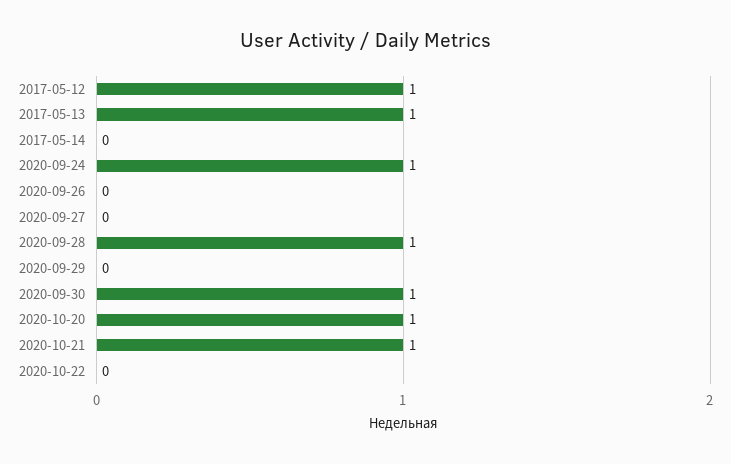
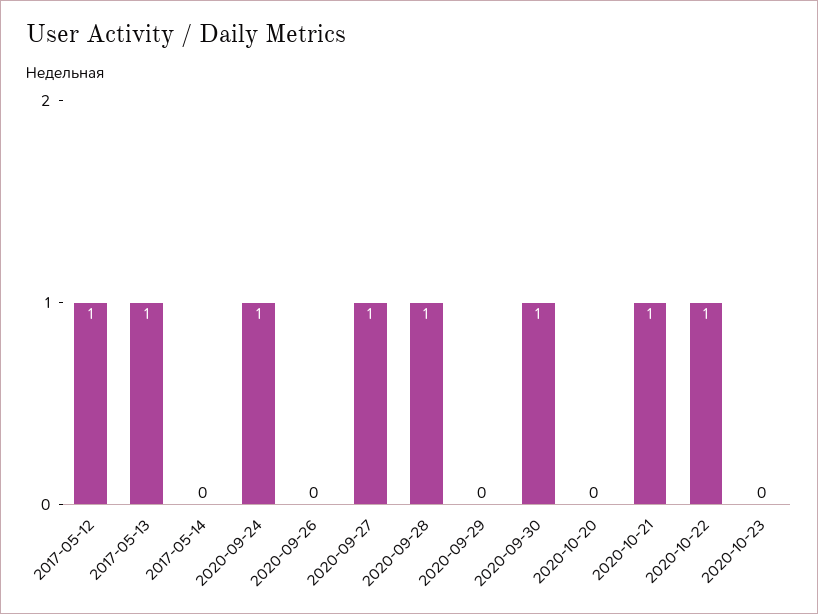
2020-09-27: 0 -> 1
2020-10-20: 1 -> 0
2020-10-22: 0 -> 1
2020-10-23: none -> 0

